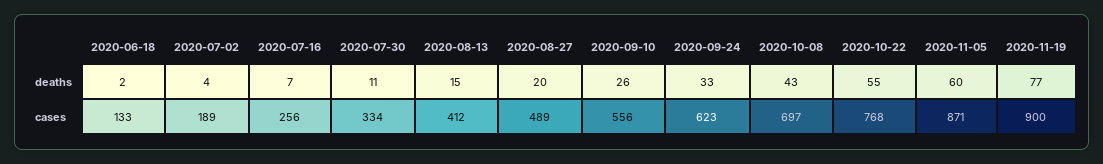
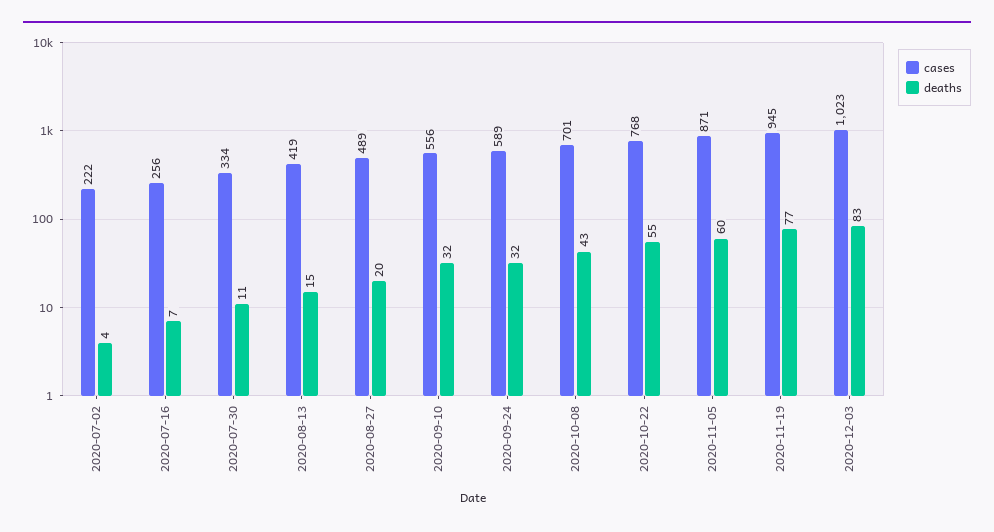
deaths, 2020-06-18: 2 -> none
deaths, 2020-09-10: 26 -> 32
deaths, 2020-09-24: 33 -> 32
cases, 2020-06-18: 133 -> none
cases, 2020-07-02: 189 -> 222
cases, 2020-08-13: 412 -> 419
cases, 2020-09-24: 623 -> 589
cases, 2020-10-08: 697 -> 701
cases, 2020-11-19: 900 -> 945
cases, 2020-12-03: none -> 1023
deaths, 2020-12-03: none -> 83

